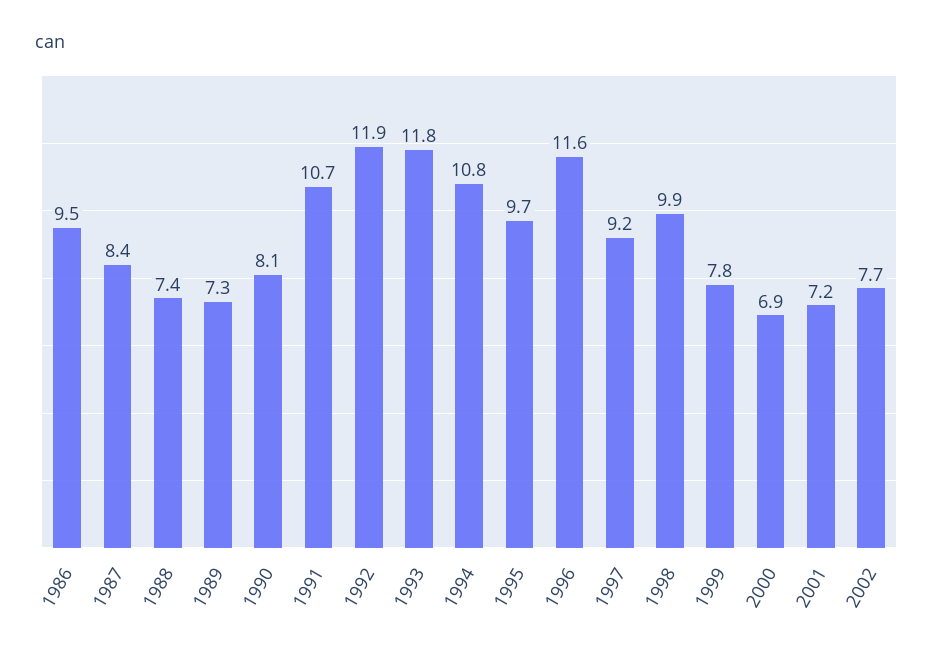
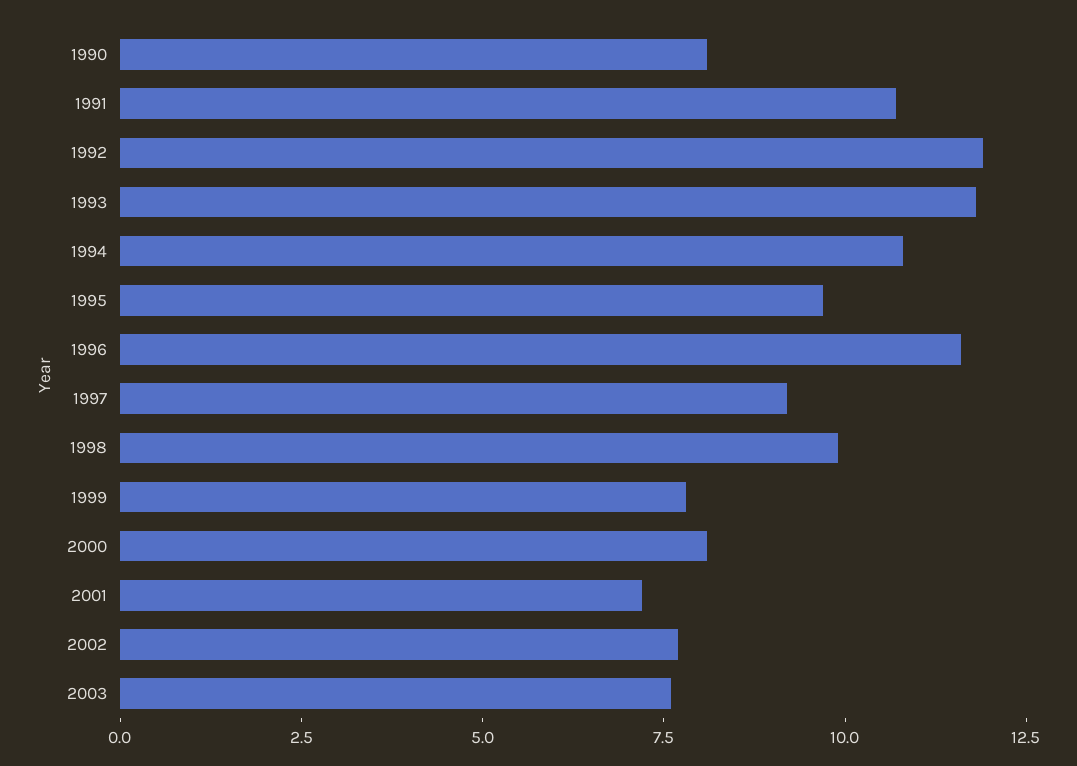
1986: 9.5 -> none
1987: 8.4 -> none
1988: 7.4 -> none
1989: 7.3 -> none
2000: 6.9 -> 8
2003: none -> 7.5

